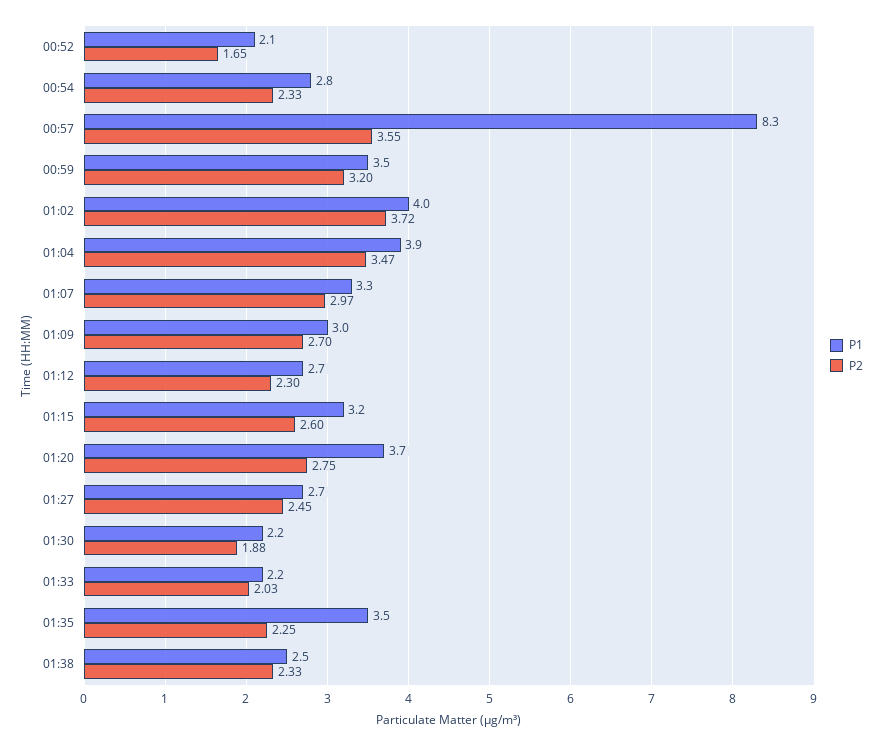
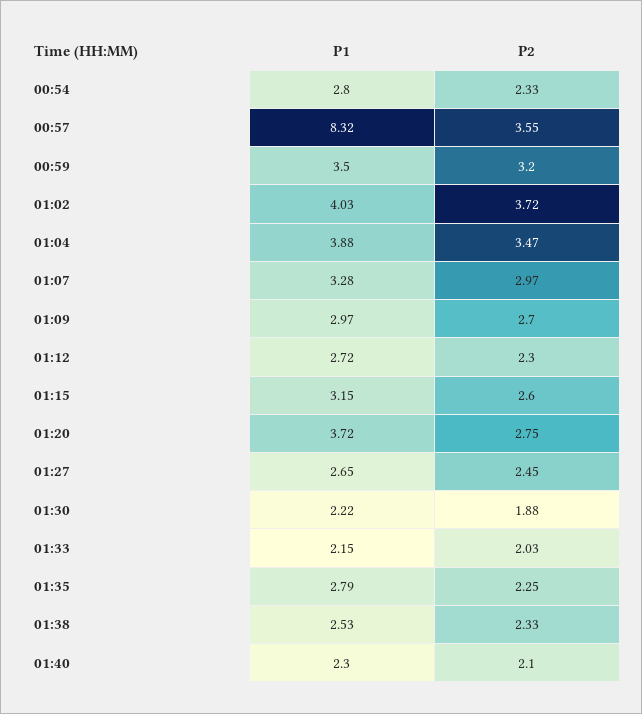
P1, 00:52: 2.1 -> none
P2, 00:52: 1.65 -> none
P1, 01:35: 3.5 -> 2.79
P1, 01:40: none -> 2.3
P2, 01:40: none -> 2.1

